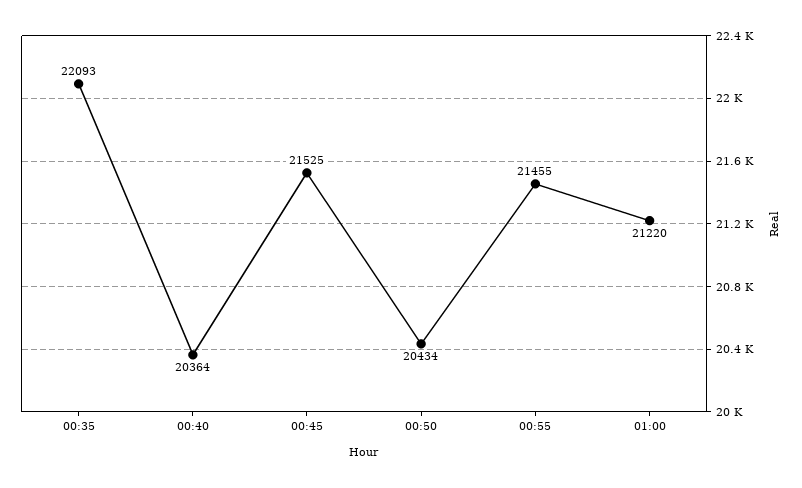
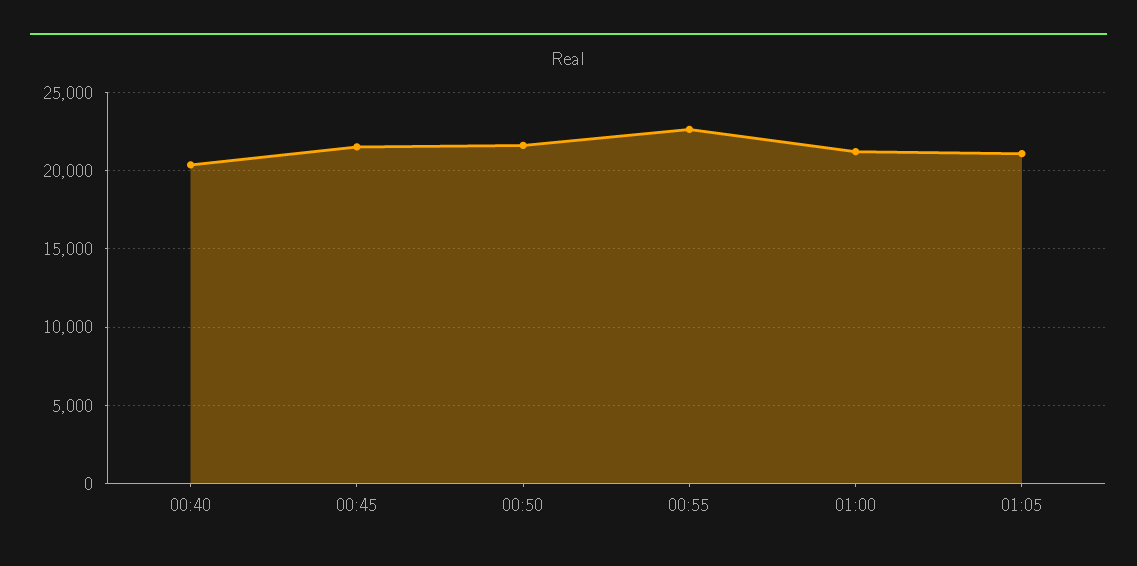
00:35: 22093 -> none
00:50: 20434 -> 21500
00:55: 21455 -> 22500
01:05: none -> 21000

